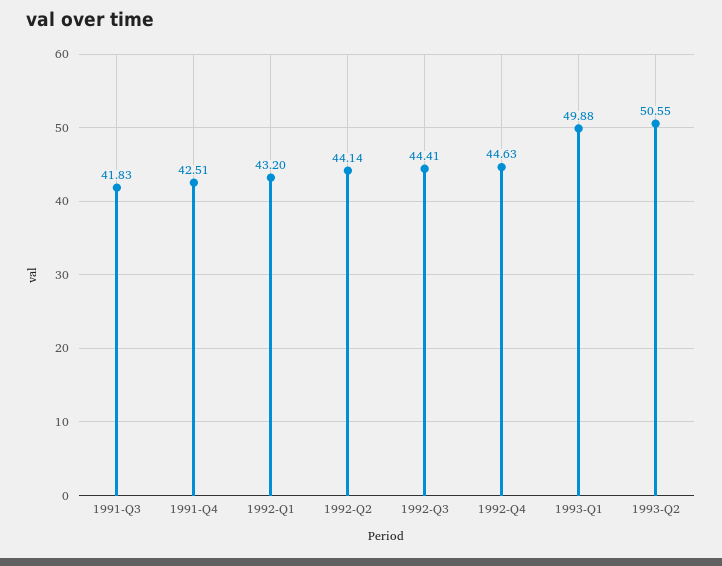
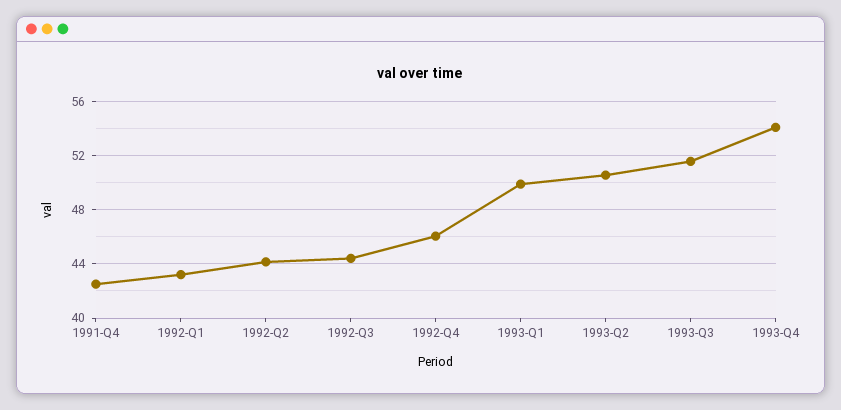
1991-Q3: 41.83 -> none
1992-Q4: 44.63 -> 46
1993-Q3: none -> 51.5
1993-Q4: none -> 54

